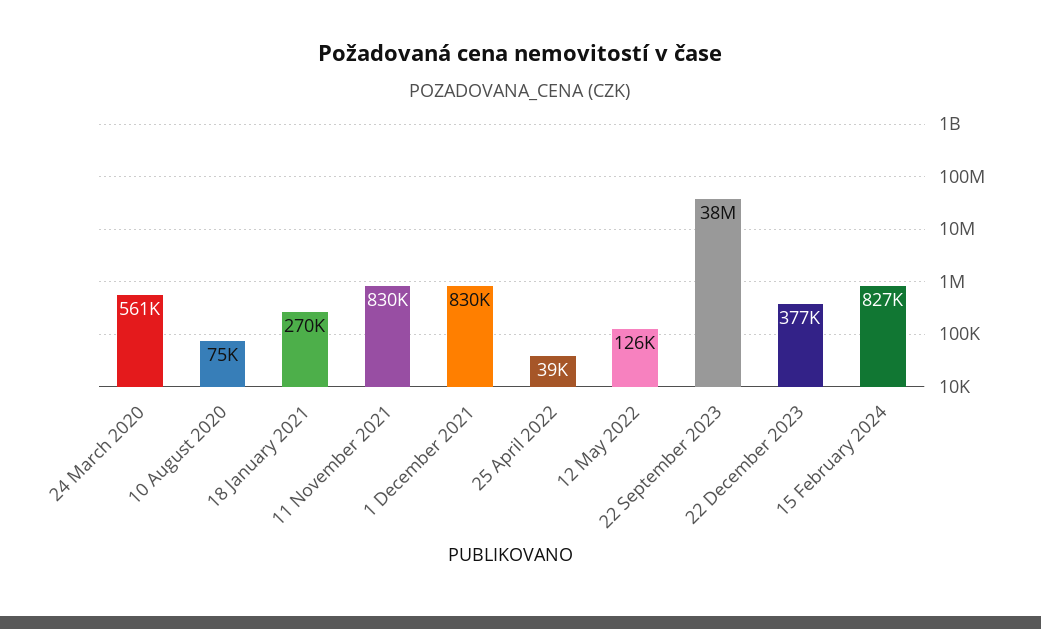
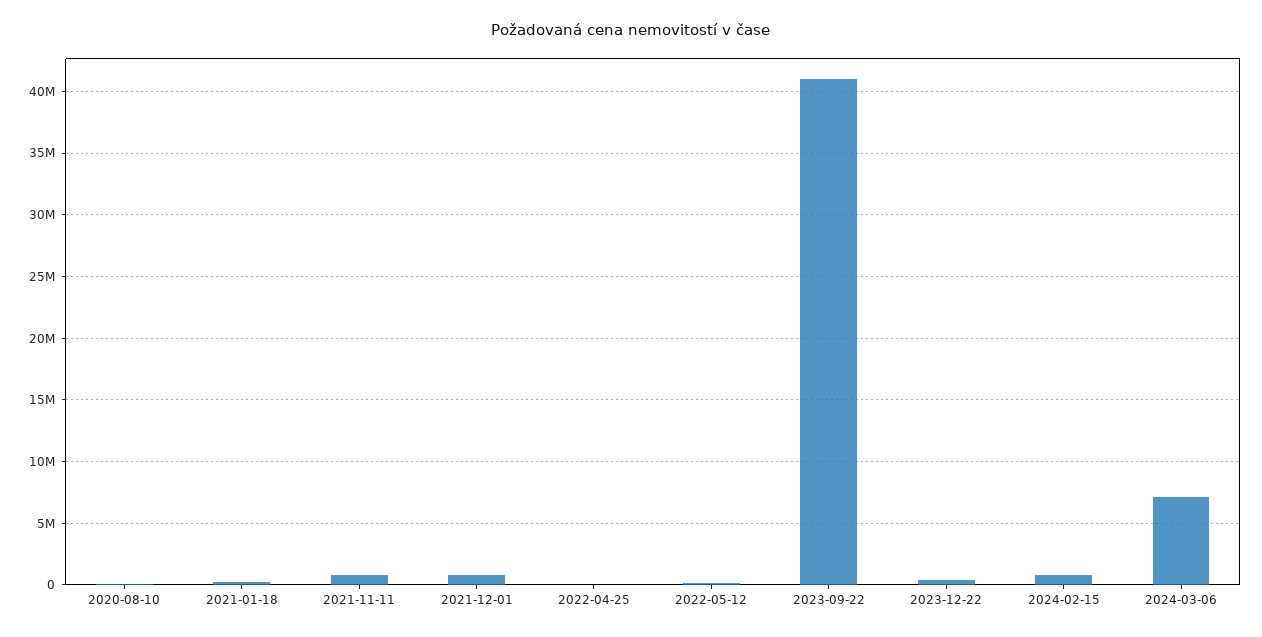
24 March 2020: 561000 -> none
22 September 2023: 38000000 -> 41000000
2024-03-06: none -> 7000000

